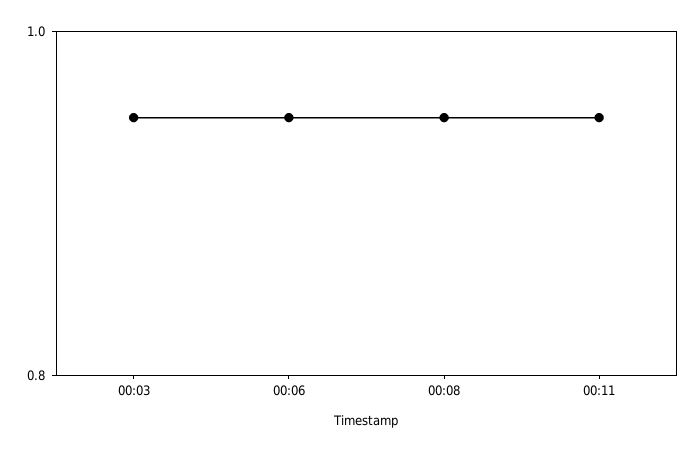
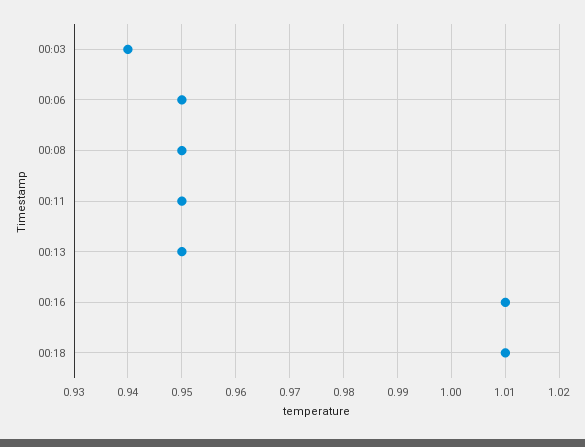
00:03: 0.95 -> 0.94
00:13: none -> 0.95
00:16: none -> 1.01
00:18: none -> 1.01

